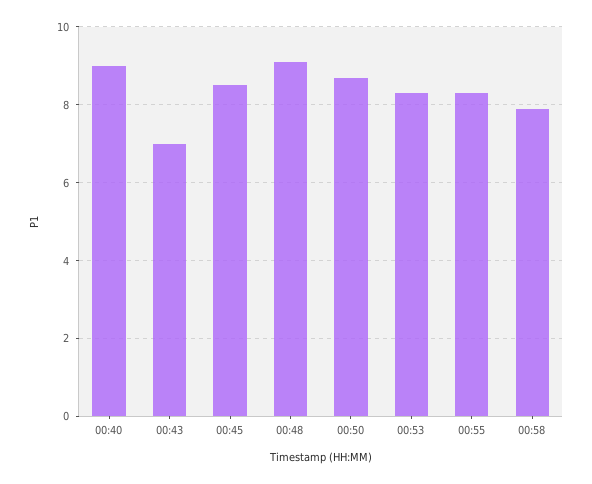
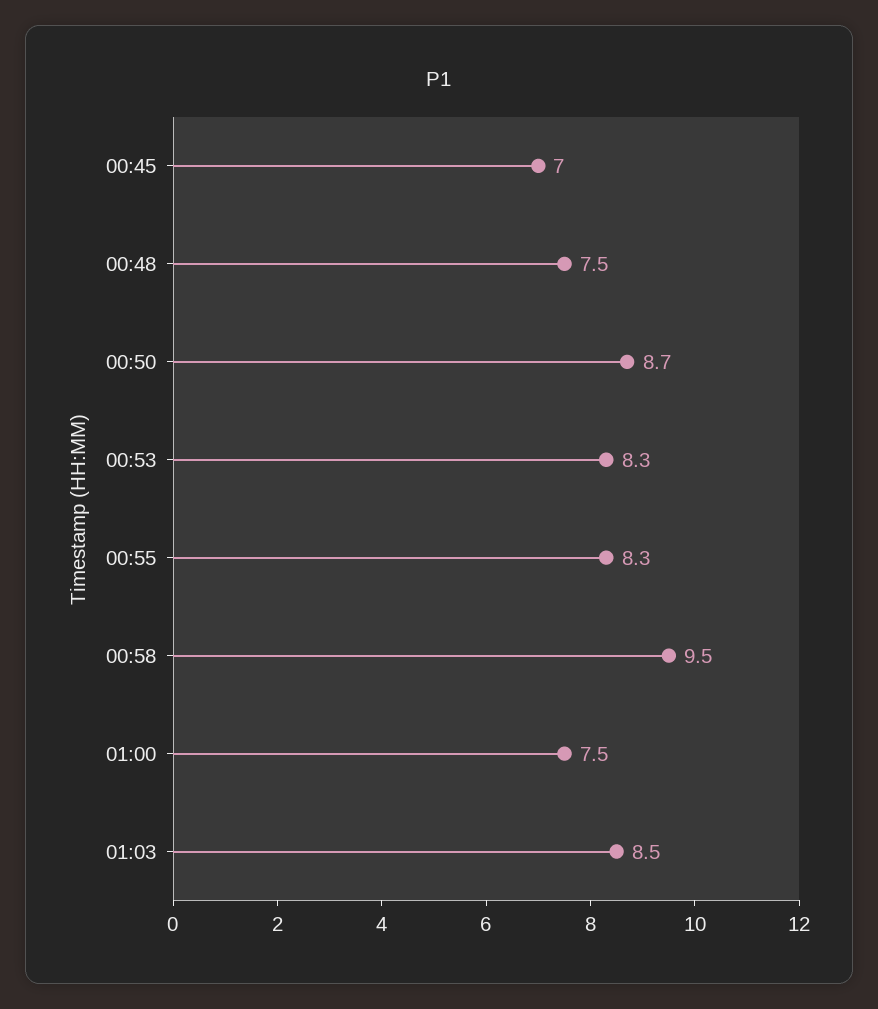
00:40: 9 -> none
00:43: 7 -> none
00:45: 8.5 -> 7
00:48: 9 -> 7.5
00:58: 8 -> 9.5
01:00: none -> 7.5
01:03: none -> 8.5

